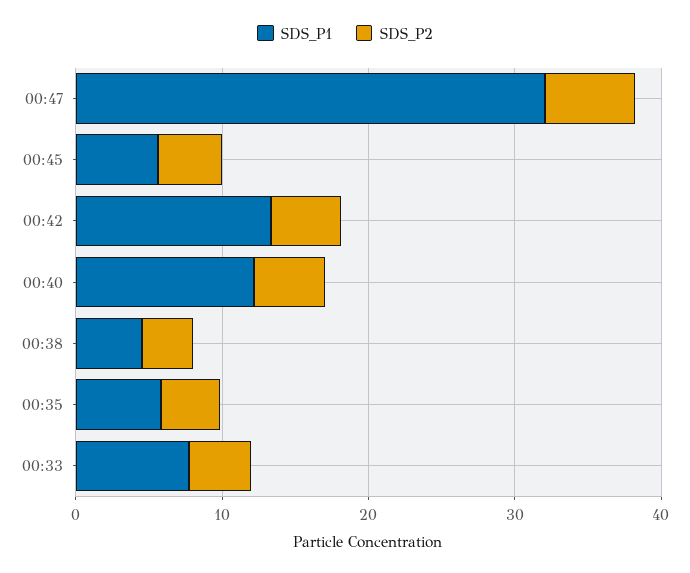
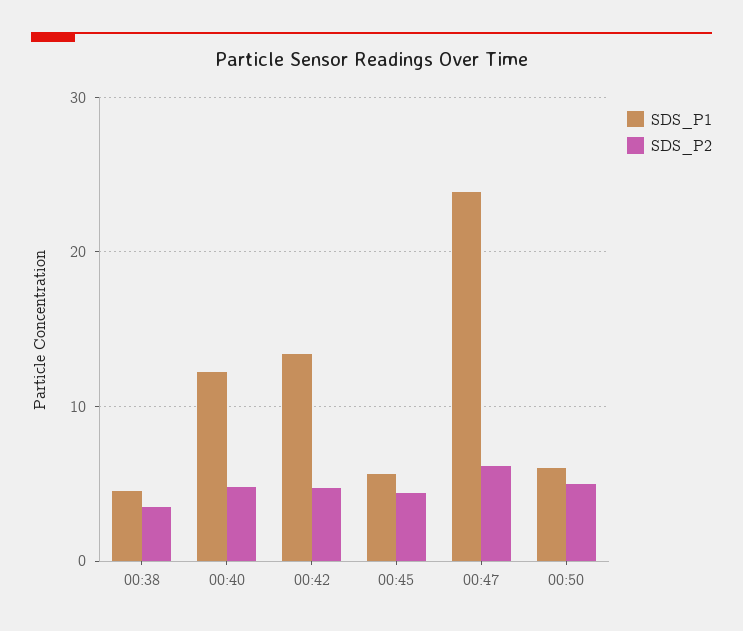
SDS_P1, 00:47: 32 -> 24
SDS_P1, 00:35: 6 -> none
SDS_P2, 00:35: 4 -> none
SDS_P1, 00:33: 8 -> none
SDS_P2, 00:33: 4 -> none
SDS_P1, 00:50: none -> 6
SDS_P2, 00:50: none -> 5

